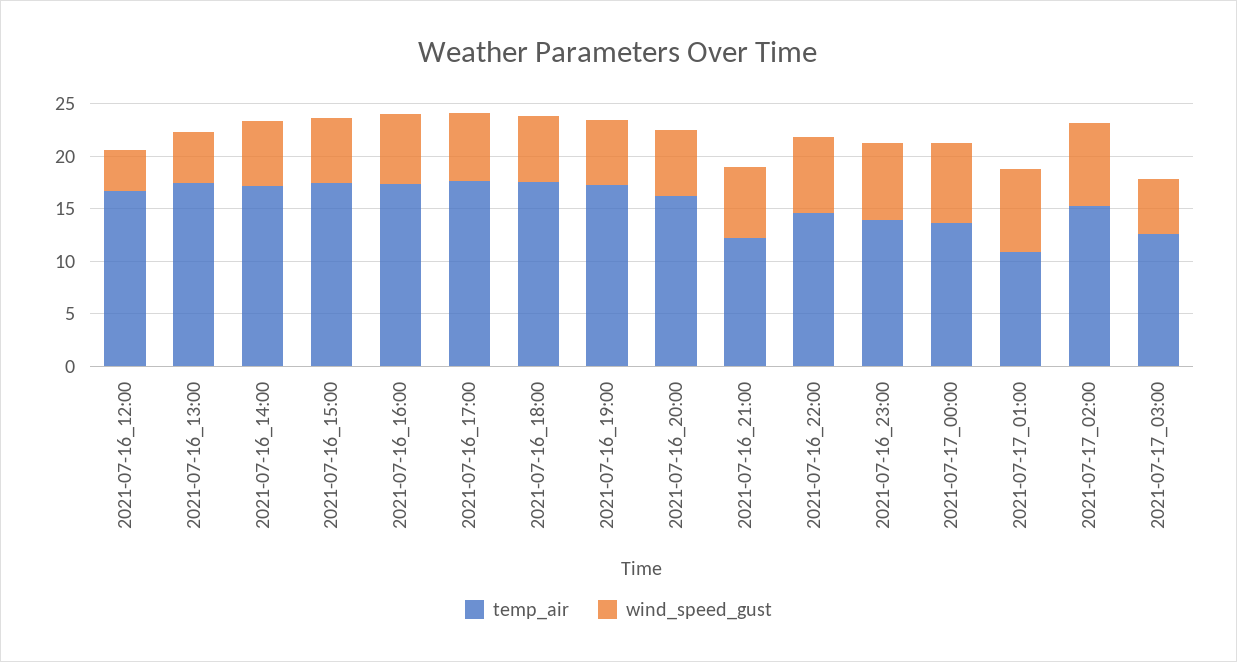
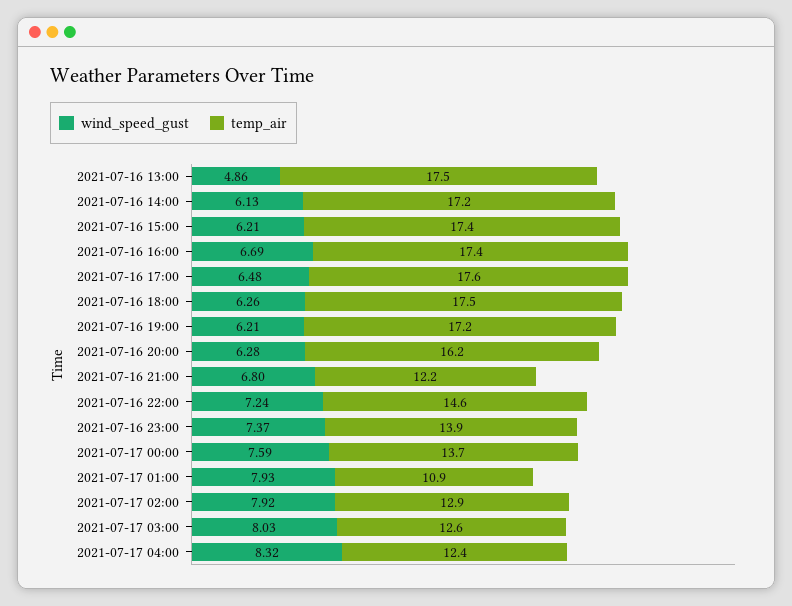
temp_air, 2021-07-16_12:00: 17 -> none
wind_speed_gust, 2021-07-16_12:00: 4 -> none
temp_air, 2021-07-17_02:00: 15 -> 12.9
wind_speed_gust, 2021-07-17_03:00: 5 -> 8.03
wind_speed_gust, 2021-07-17 04:00: none -> 8.32
temp_air, 2021-07-17 04:00: none -> 12.4

